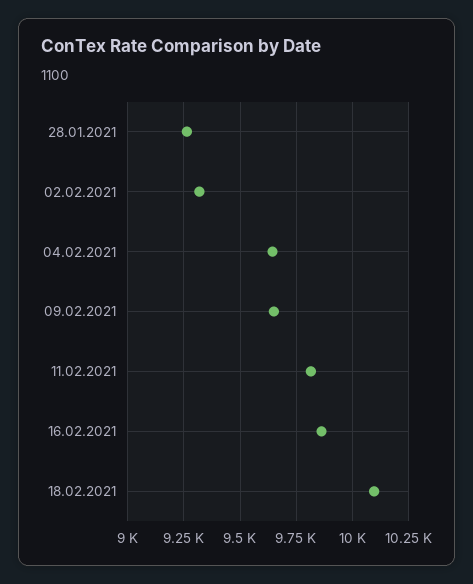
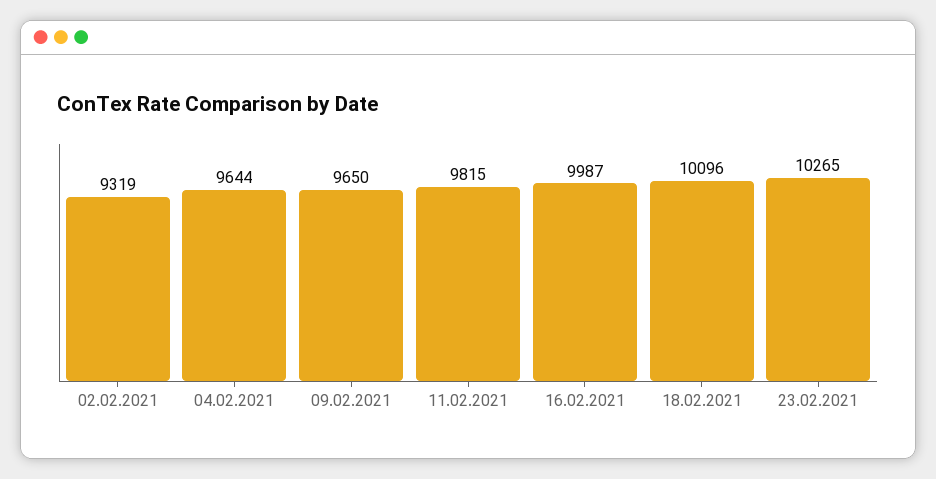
28.01.2021: 9250 -> none
16.02.2021: 9850 -> 9987
23.02.2021: none -> 10265

